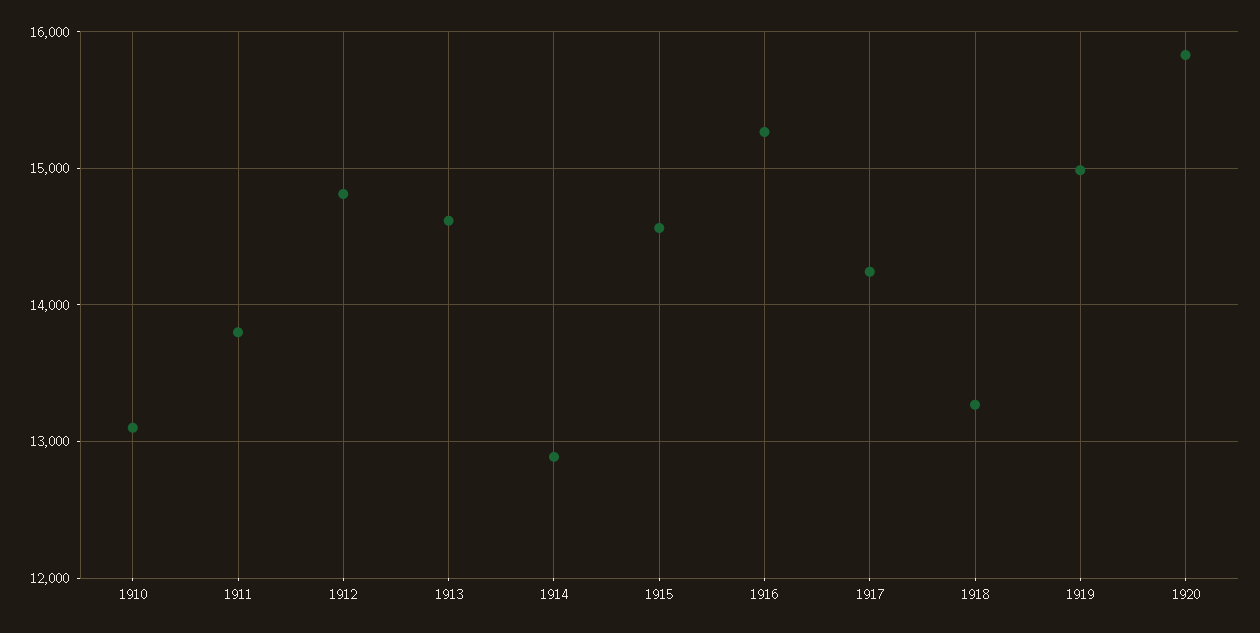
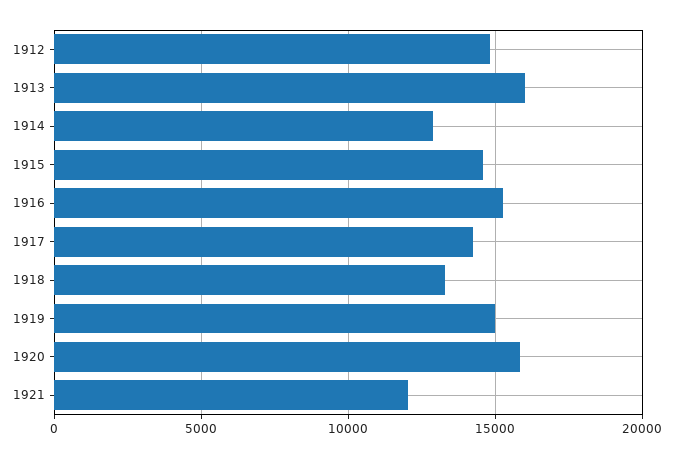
1910: 13100 -> none
1911: 13800 -> none
1913: 14600 -> 16000
1921: none -> 12000

